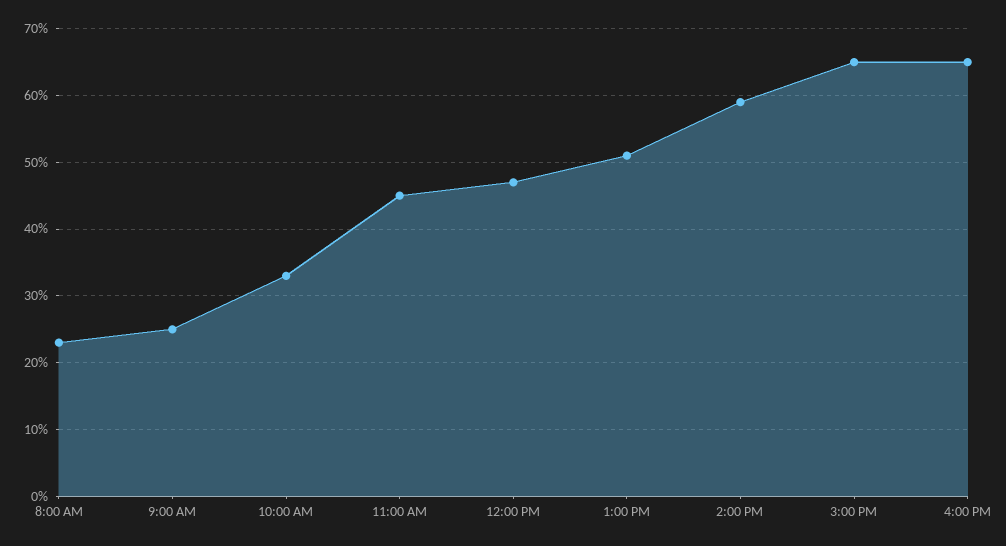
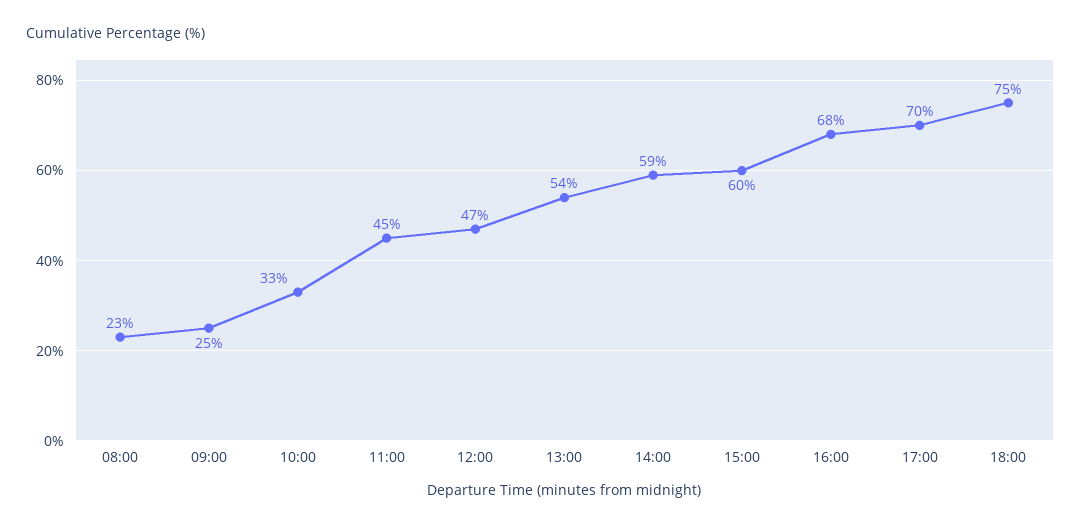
1:00 PM: 51 -> 54
3:00 PM: 65 -> 60
4:00 PM: 65 -> 68
17:00: none -> 70
18:00: none -> 75

